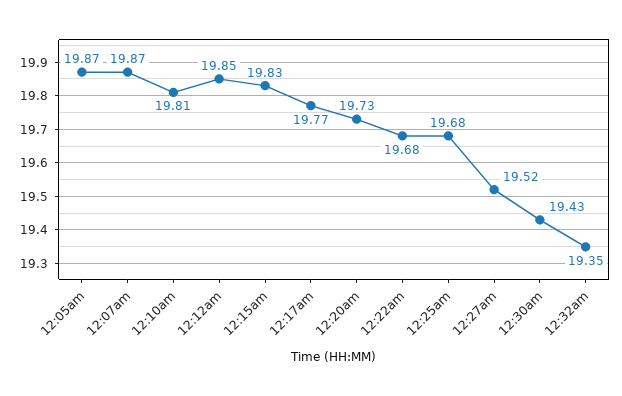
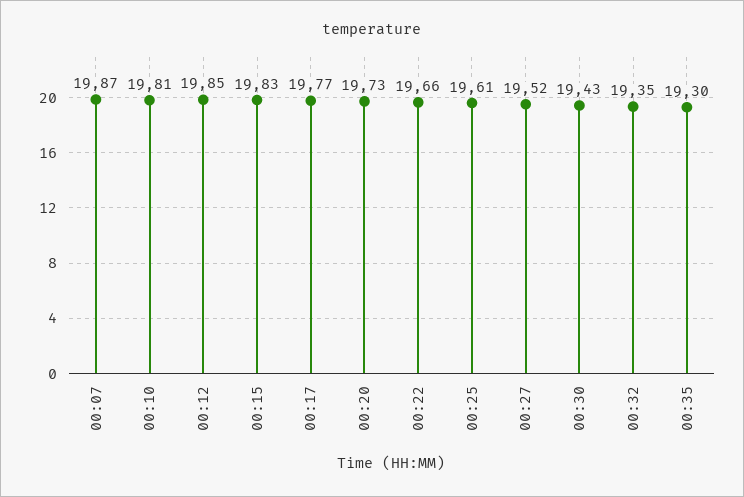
12:05am: 19.87 -> none
12:22am: 19.68 -> 19.66
12:25am: 19.68 -> 19.61
00:35: none -> 19.3

